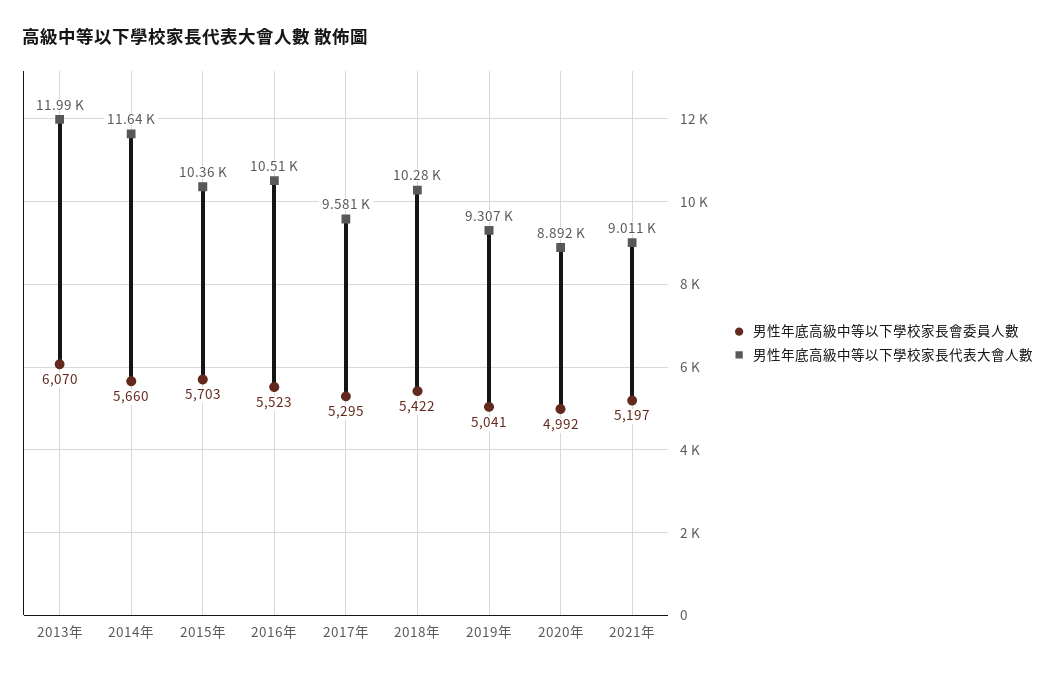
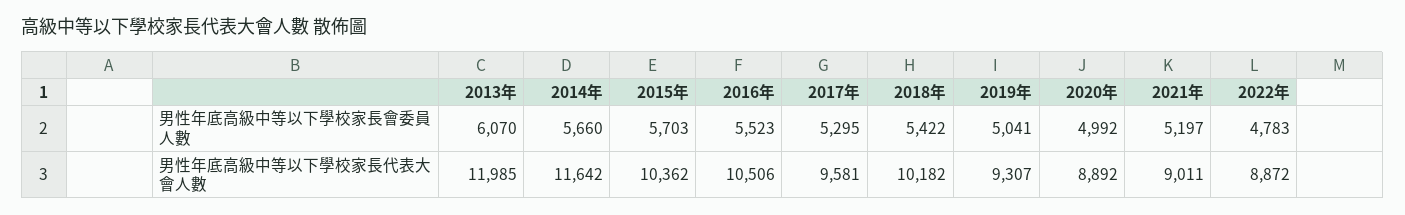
男性年底高級中等以下學校家長代表大會人數, 2018年: 10280 -> 10182
男性年底高級中等以下學校家長會委員人數, 2022年: none -> 4783
男性年底高級中等以下學校家長代表大會人數, 2022年: none -> 8872

